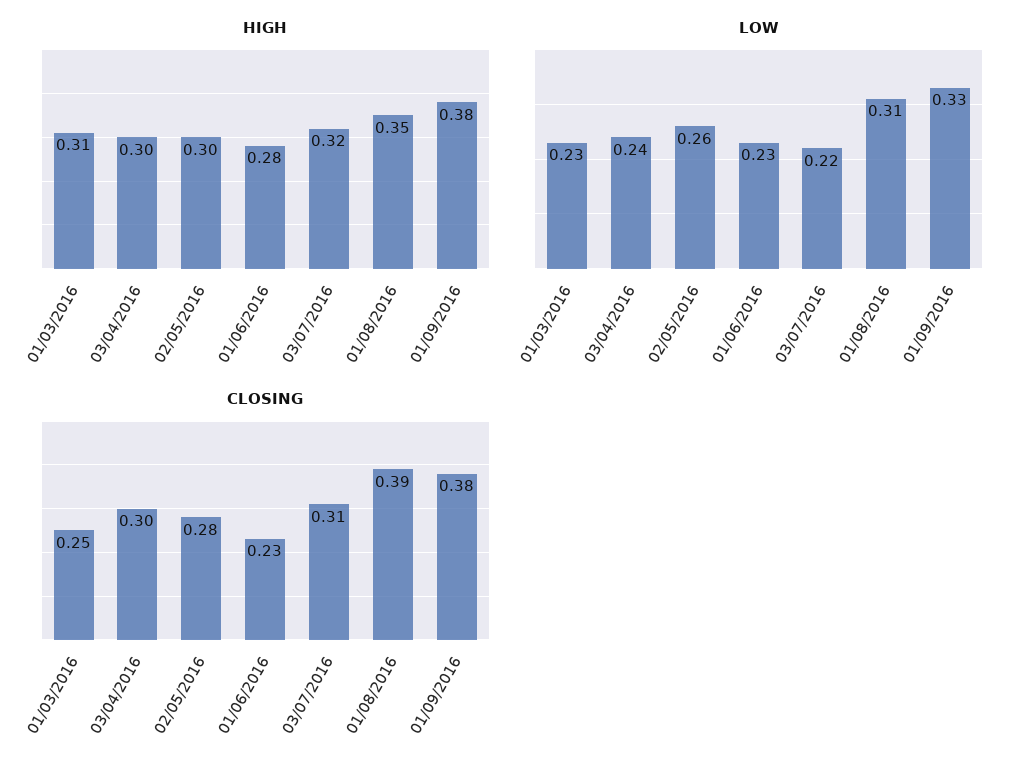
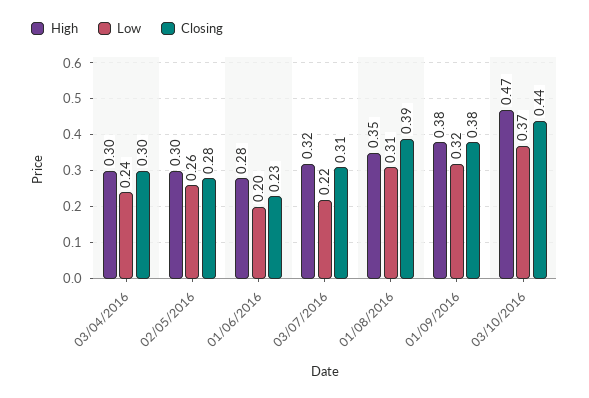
HIGH, 01/03/2016: 0.31 -> none
LOW, 01/03/2016: 0.23 -> none
LOW, 01/06/2016: 0.23 -> 0.2
LOW, 01/09/2016: 0.33 -> 0.32
CLOSING, 01/03/2016: 0.25 -> none
HIGH, 03/10/2016: none -> 0.47
LOW, 03/10/2016: none -> 0.37
CLOSING, 03/10/2016: none -> 0.44

